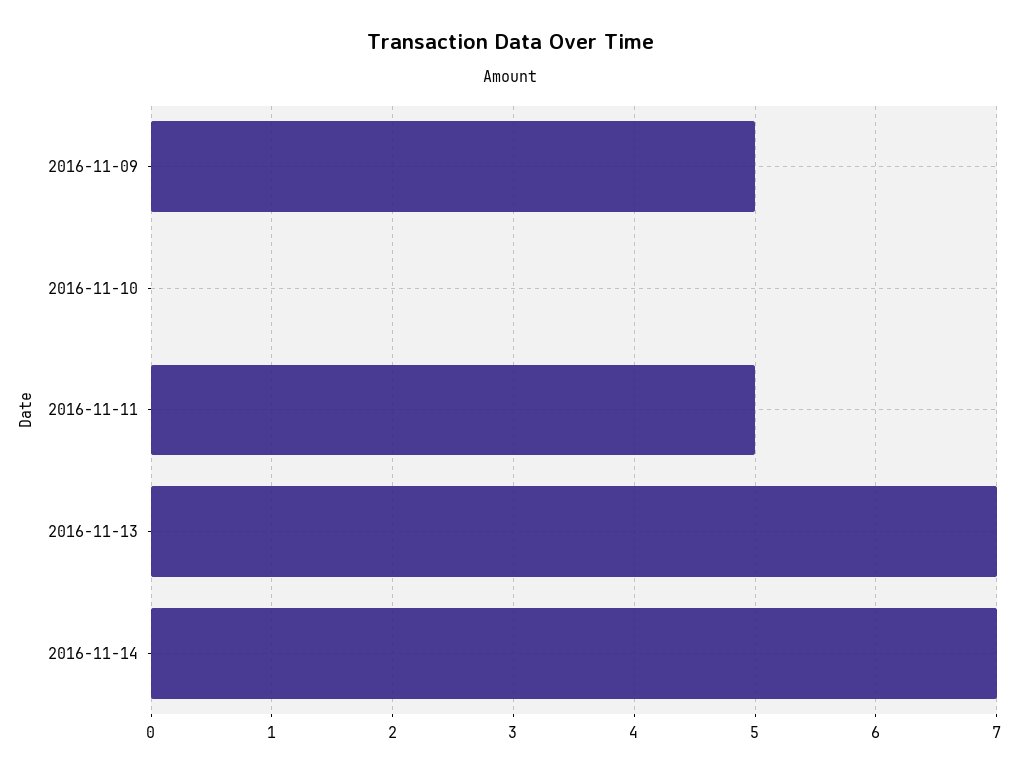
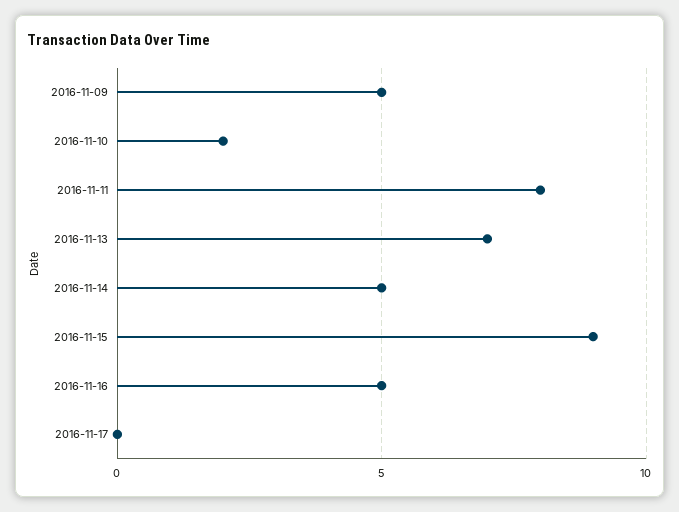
2016-11-10: 0 -> 2
2016-11-11: 5 -> 8
2016-11-14: 7 -> 5
2016-11-15: none -> 9
2016-11-16: none -> 5
2016-11-17: none -> 0

